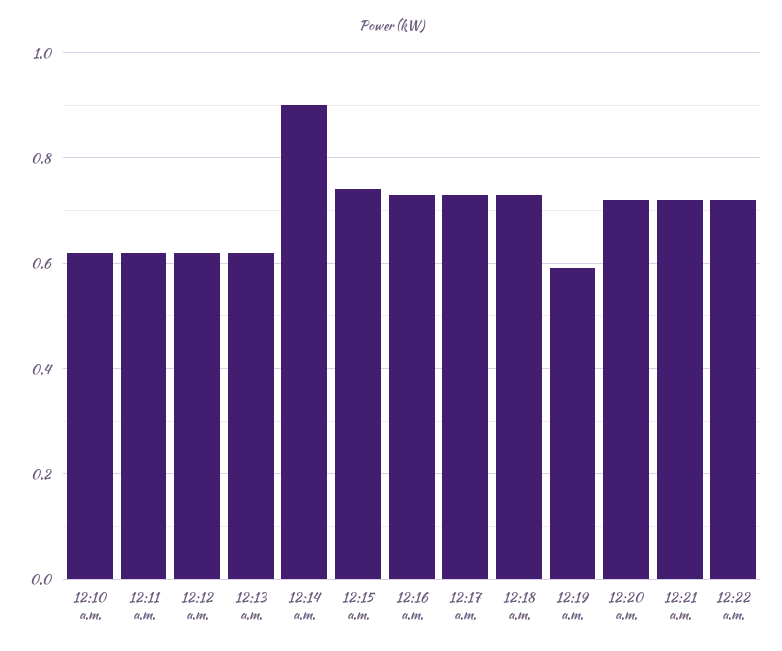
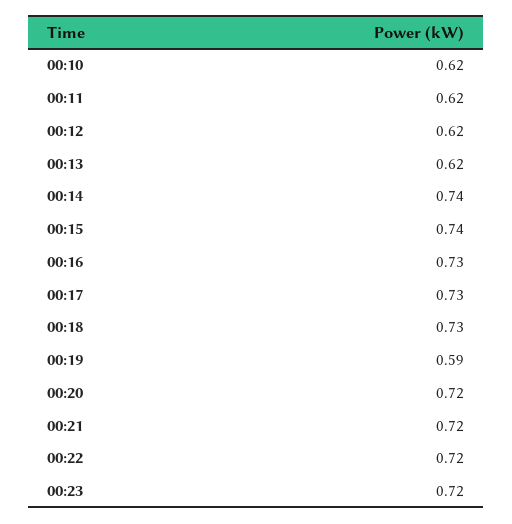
12:14 a.m.: 0.9 -> 0.74
00:23: none -> 0.72

